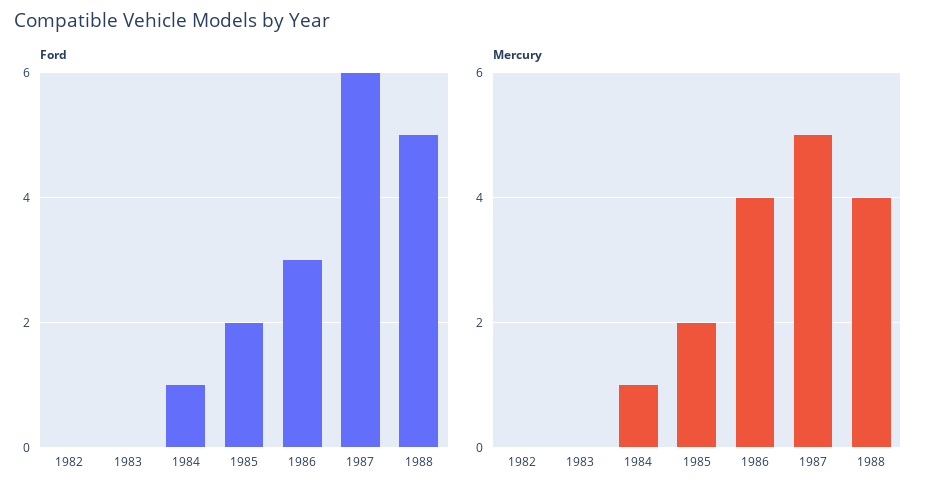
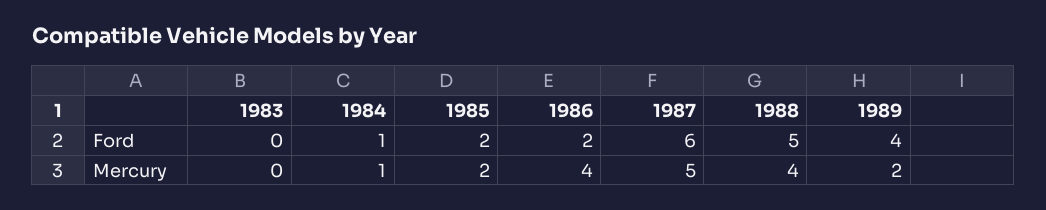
Ford, 1982: 0 -> none
Ford, 1986: 3 -> 2
Mercury, 1982: 0 -> none
Ford, 1989: none -> 4
Mercury, 1989: none -> 2

